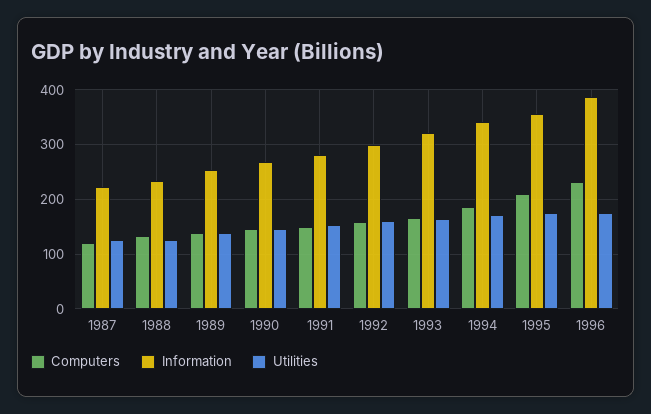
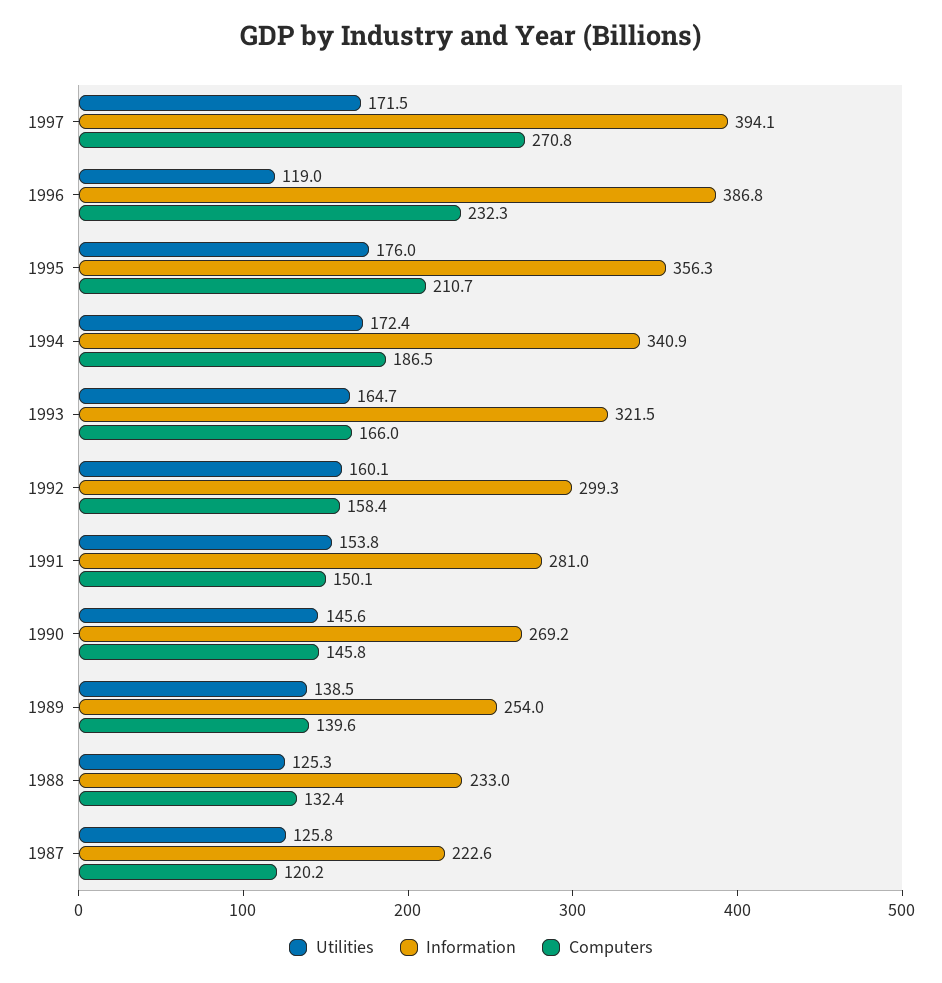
Utilities, 1996: 180 -> 119
Utilities, 1997: none -> 171.5
Information, 1997: none -> 394.1
Computers, 1997: none -> 270.8

